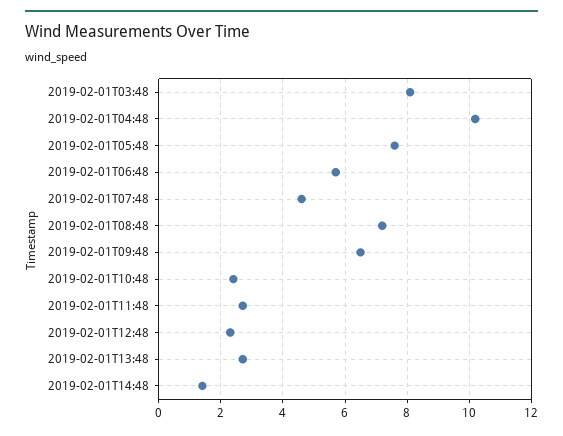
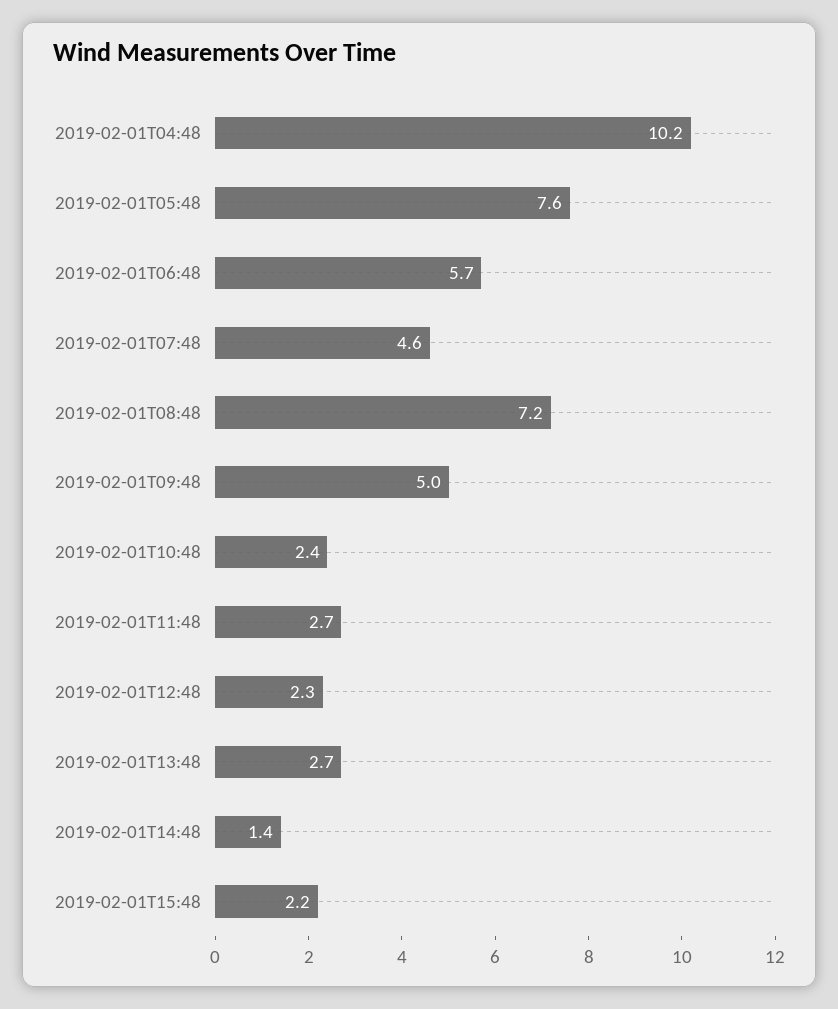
2019-02-01T03:48: 8 -> none
2019-02-01T09:48: 6.5 -> 5
2019-02-01T15:48: none -> 2.2

